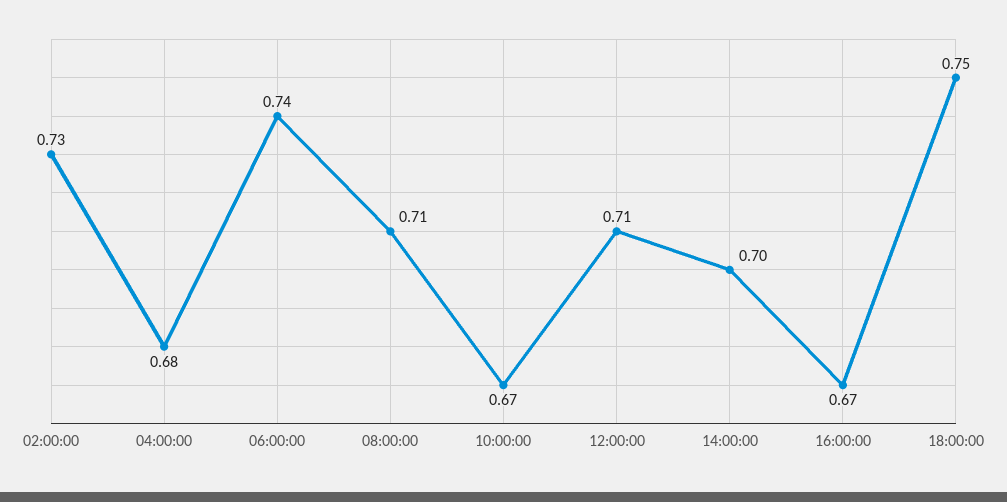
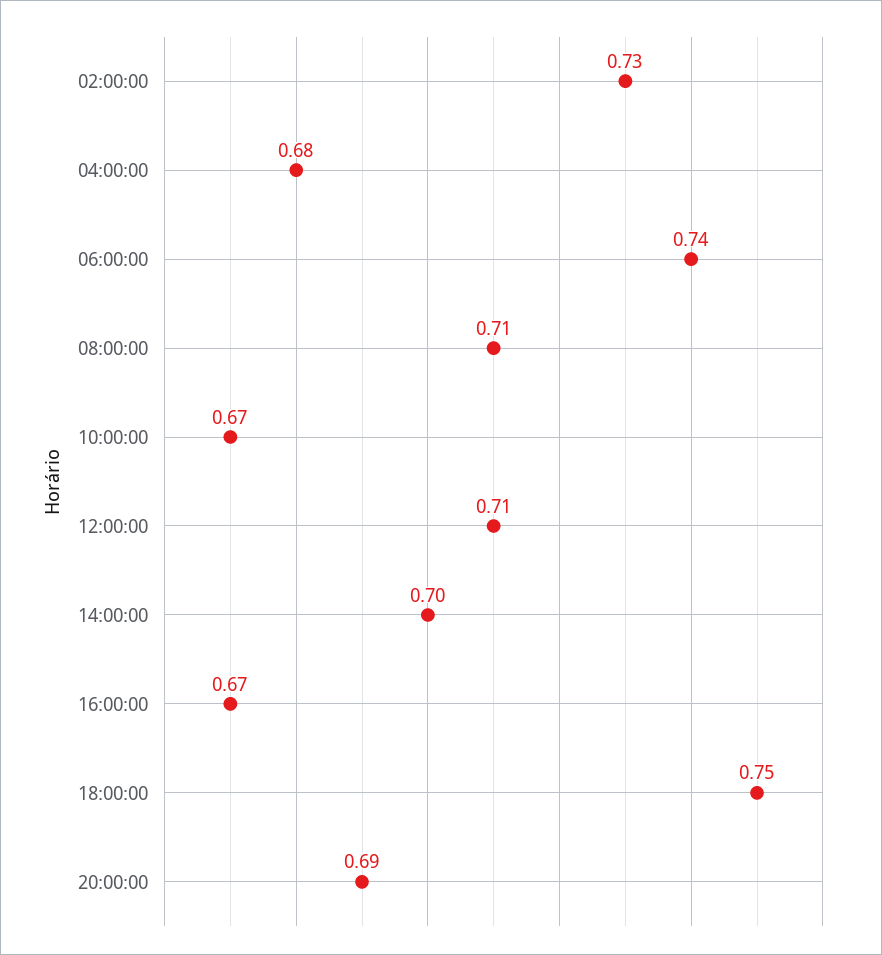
20:00:00: none -> 0.69

